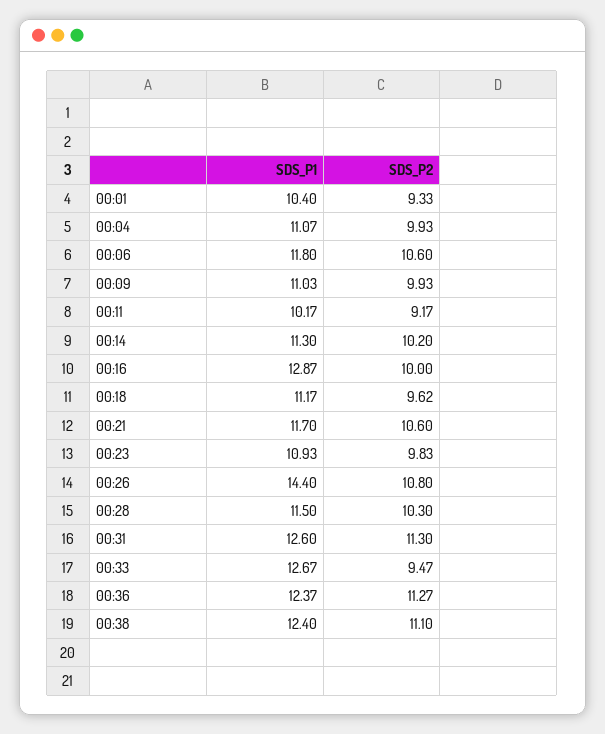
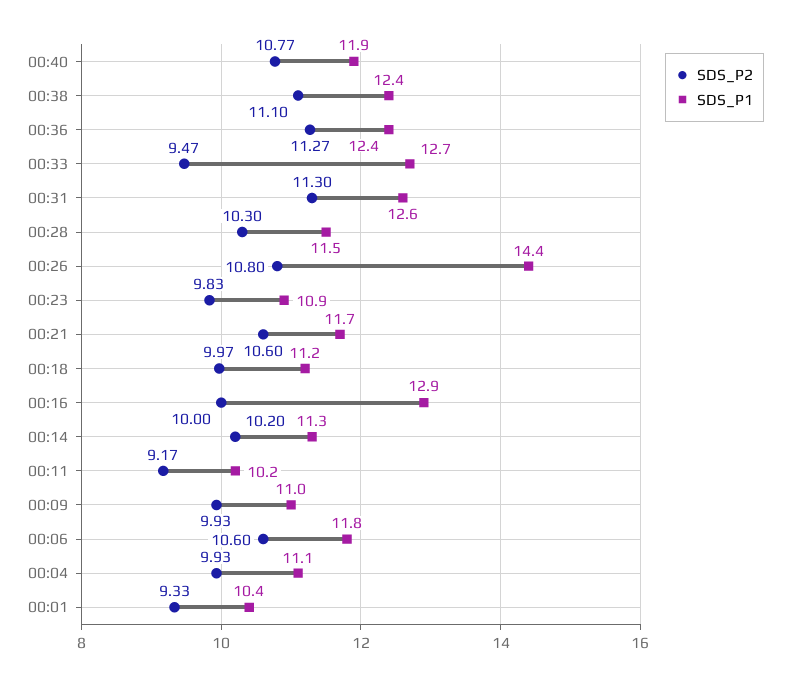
SDS_P2, 00:18: 9.62 -> 9.97
SDS_P2, 00:40: none -> 10.77
SDS_P1, 00:40: none -> 11.9

